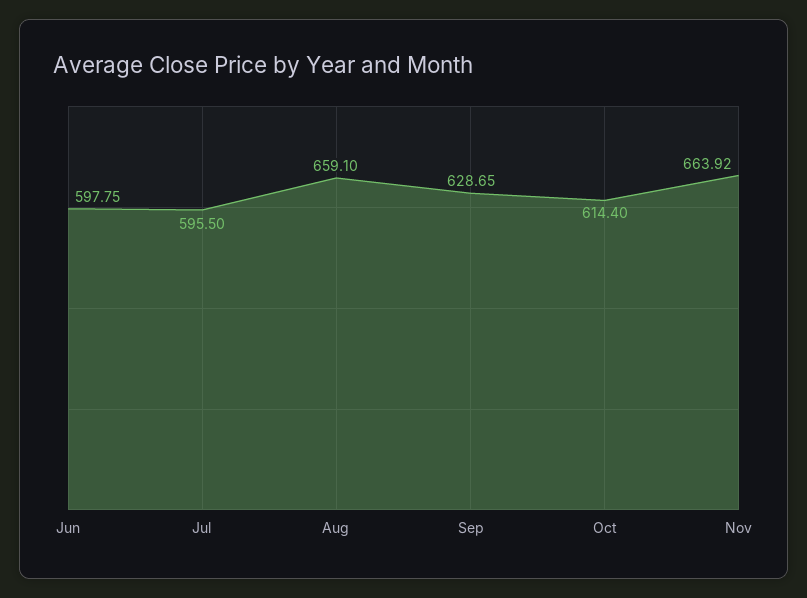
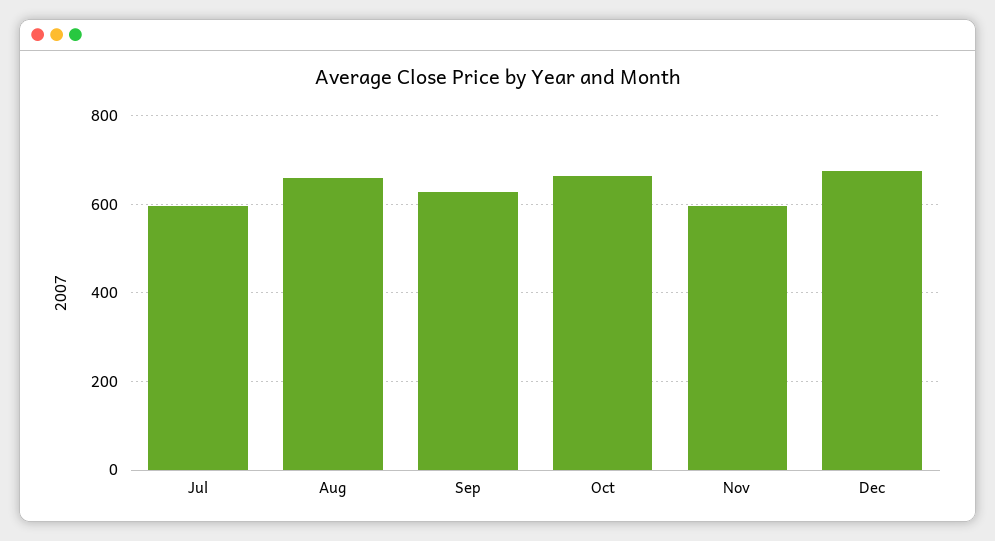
Jun: 597.75 -> none
Oct: 614.4 -> 660
Nov: 663.92 -> 600
Dec: none -> 680

